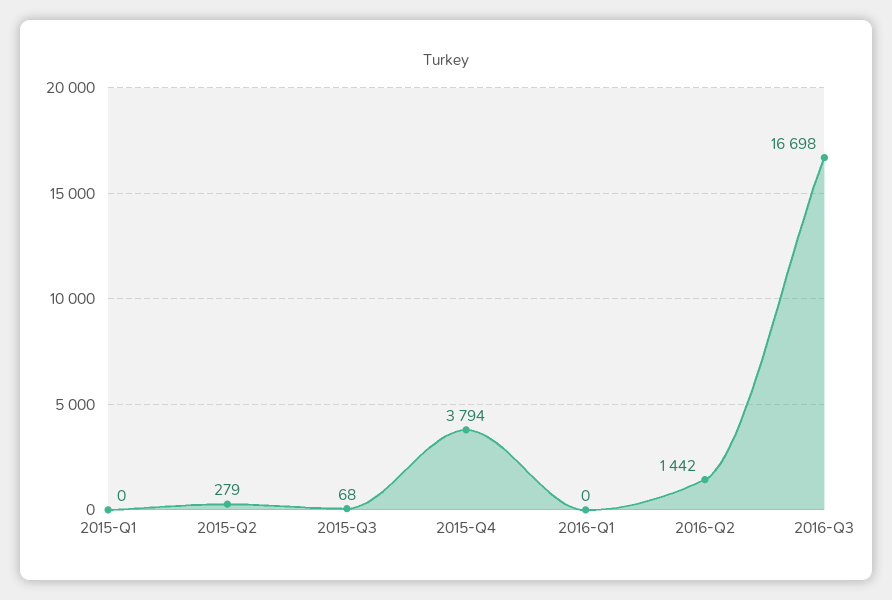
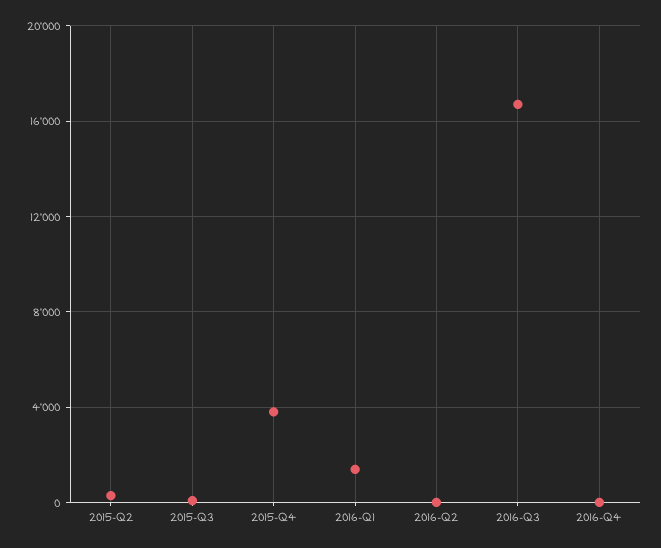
2015-Q1: 0 -> none
2016-Q1: 0 -> 1500
2016-Q2: 1442 -> 0
2016-Q4: none -> 0

